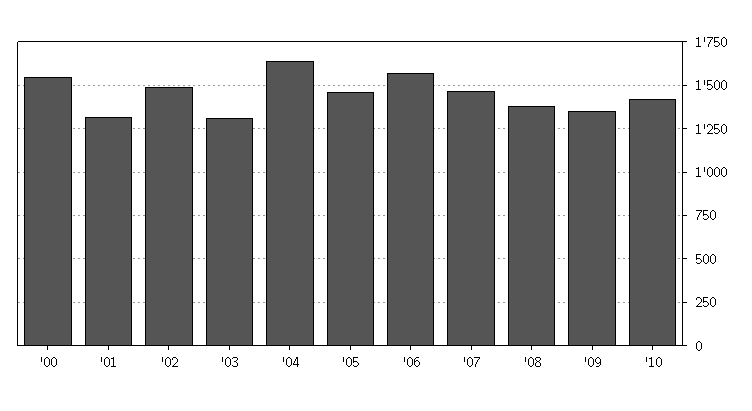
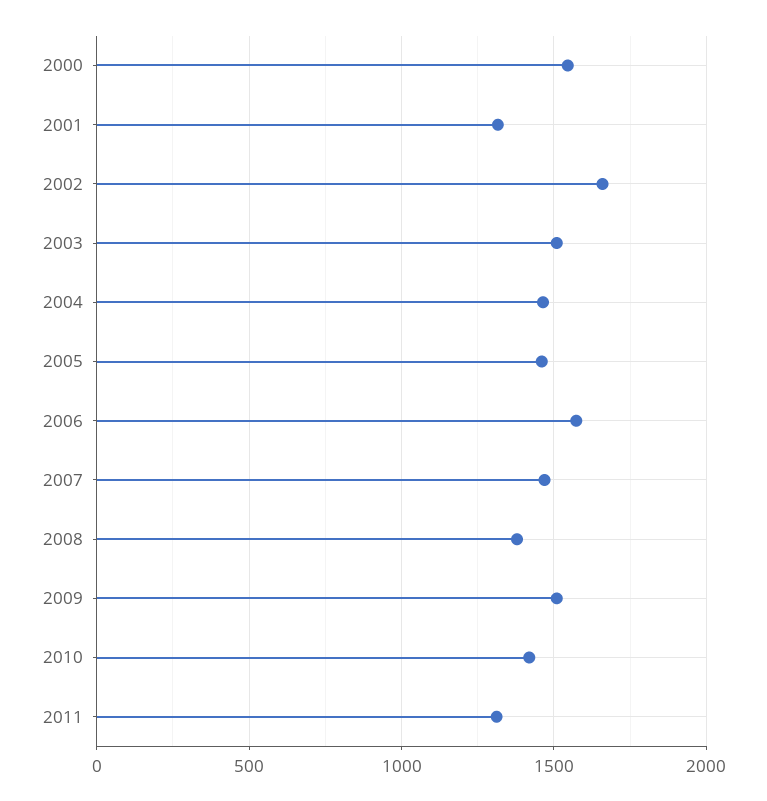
'02: 1500 -> 1650
'03: 1300 -> 1500
'04: 1650 -> 1450
'09: 1350 -> 1500
2011: none -> 1300

